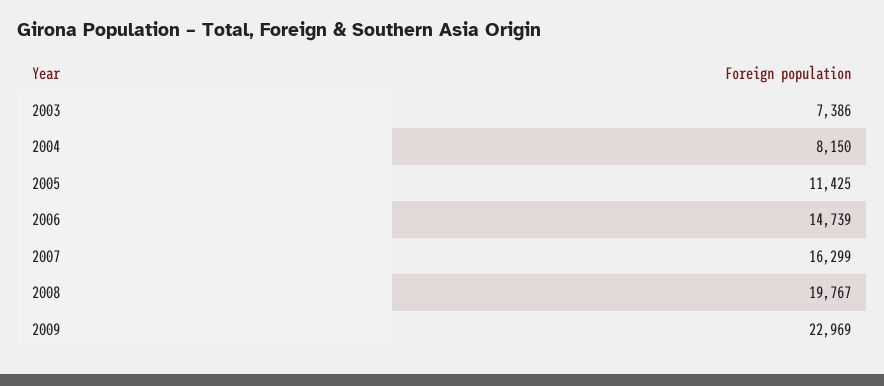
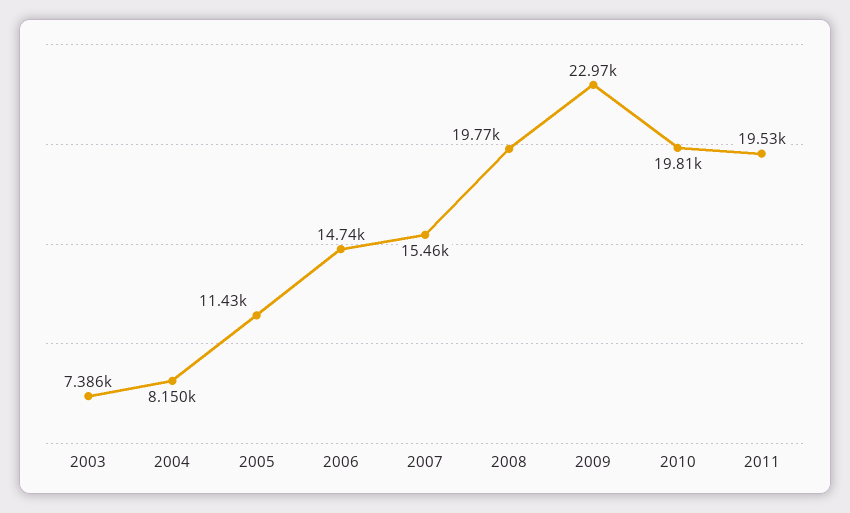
2007: 16299 -> 15460
2010: none -> 19810
2011: none -> 19530

